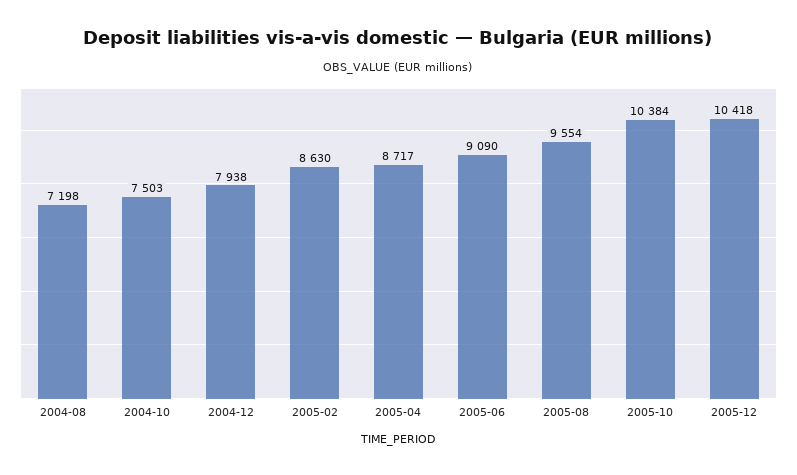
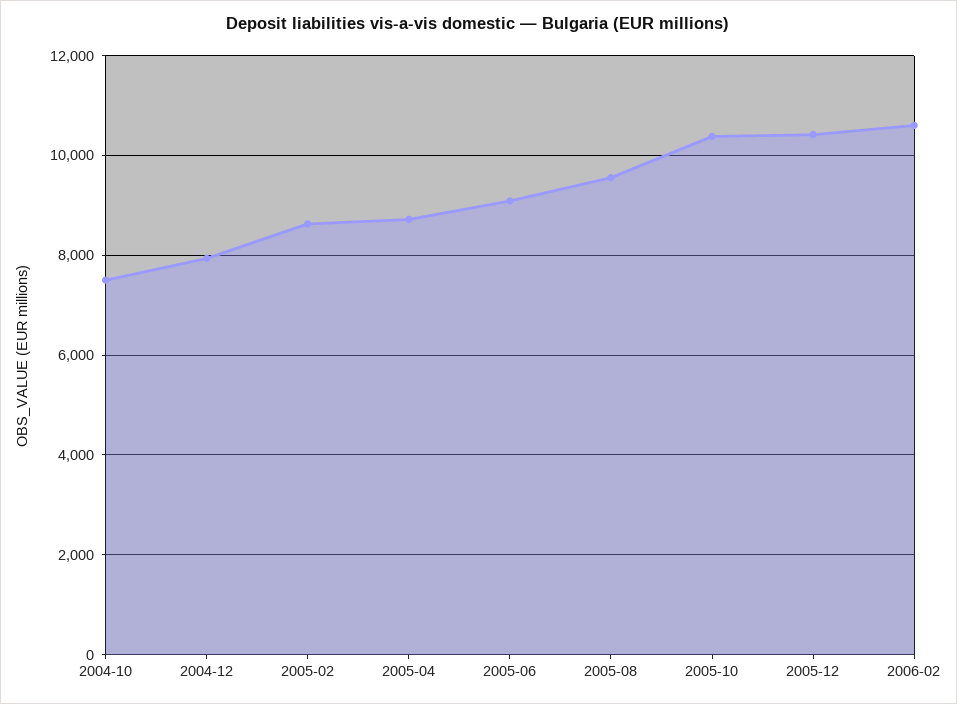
2004-08: 7198 -> none
2006-02: none -> 10600

